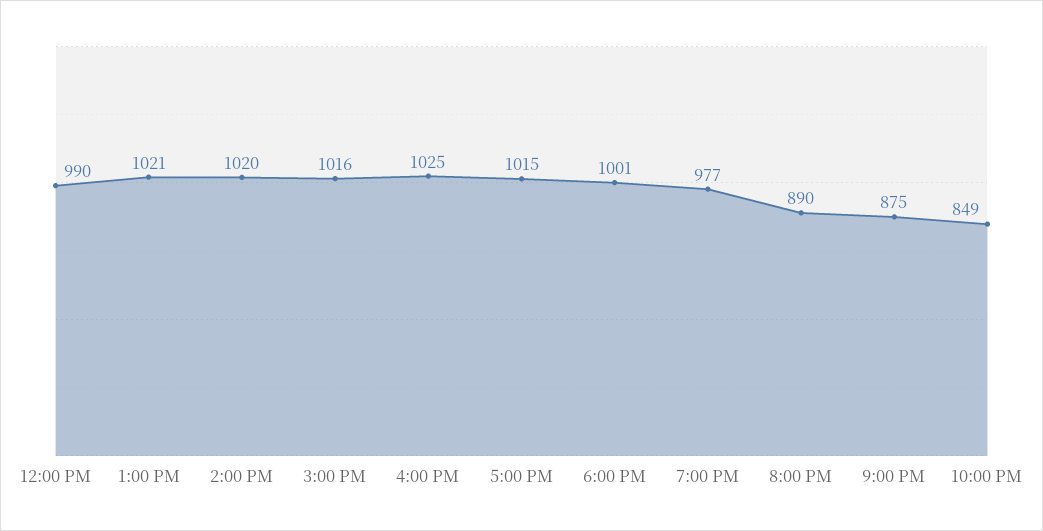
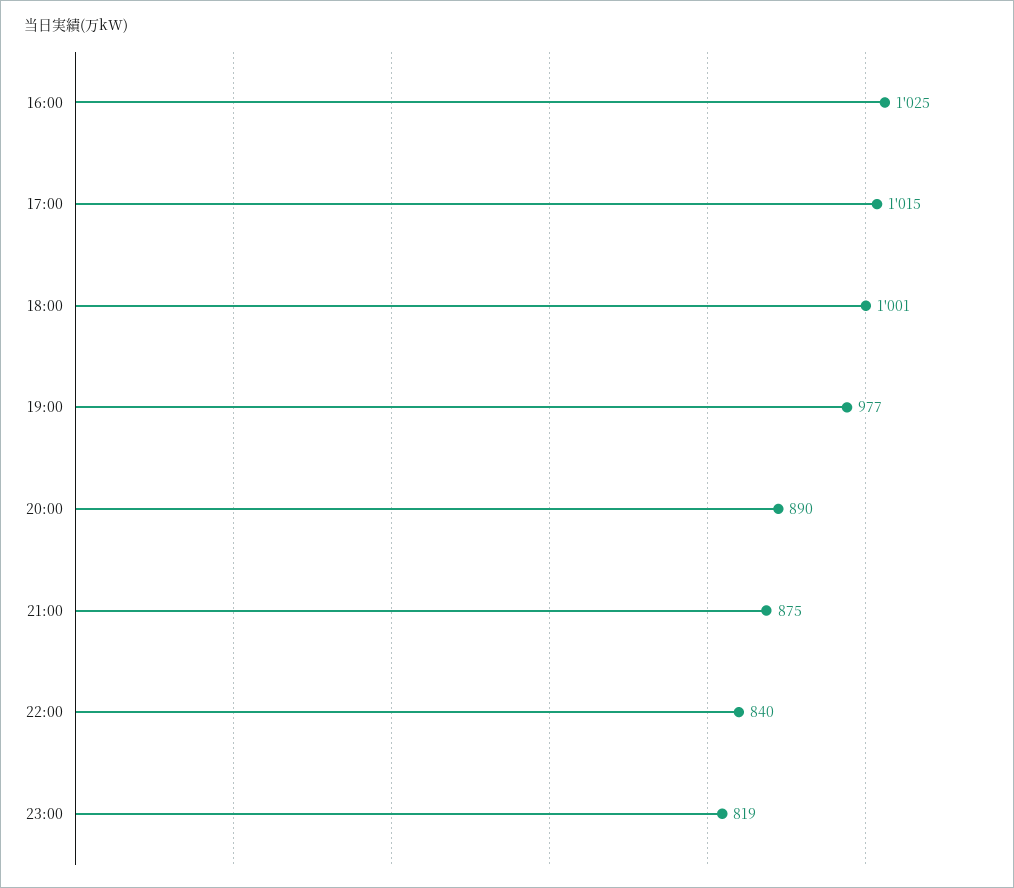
12:00 PM: 990 -> none
1:00 PM: 1021 -> none
2:00 PM: 1020 -> none
3:00 PM: 1016 -> none
10:00 PM: 849 -> 840
23:00: none -> 819

